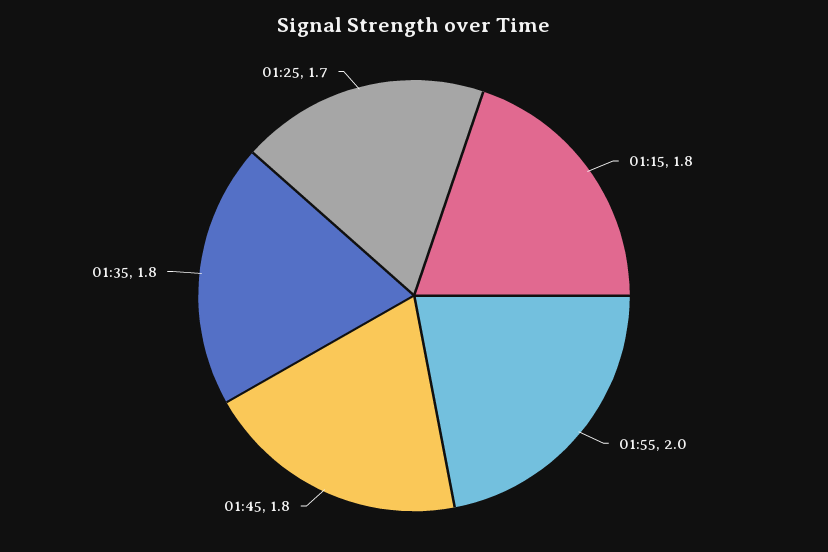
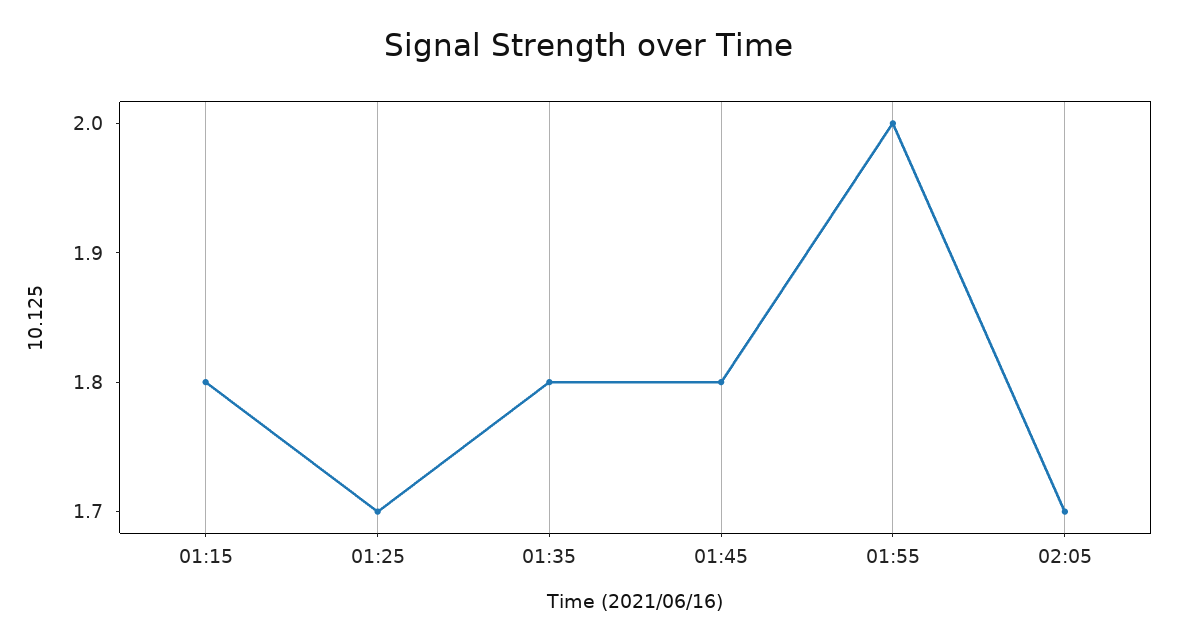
02:05: none -> 1.7

